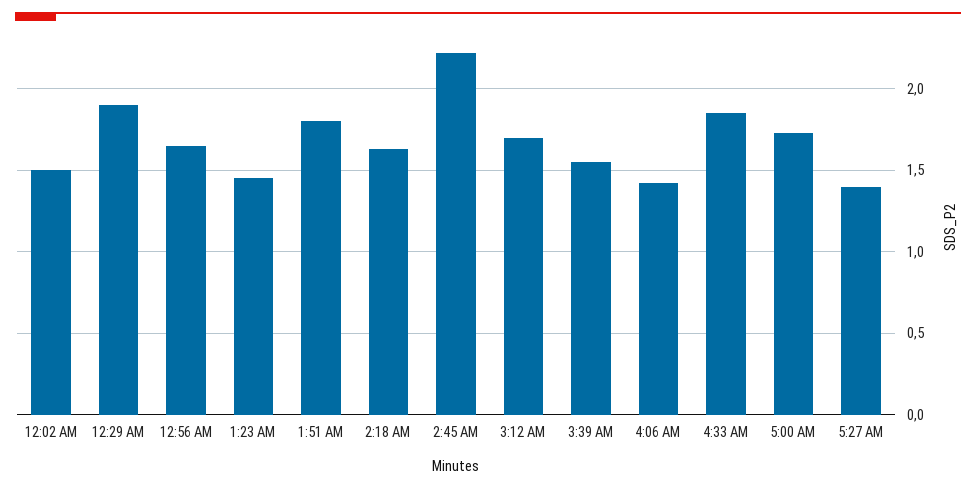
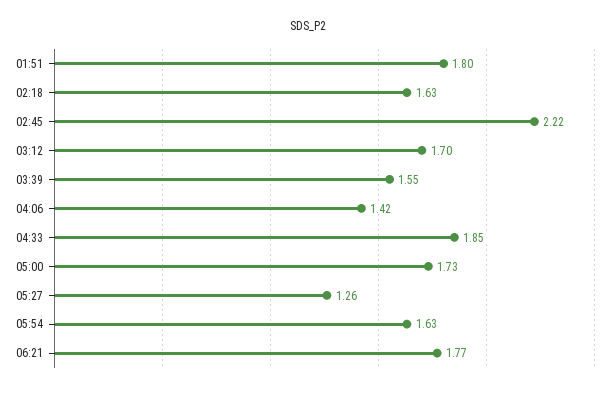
12:02 AM: 1.5 -> none
12:29 AM: 1.9 -> none
12:56 AM: 1.65 -> none
1:23 AM: 1.45 -> none
5:27 AM: 1.4 -> 1.26
05:54: none -> 1.63
06:21: none -> 1.77

